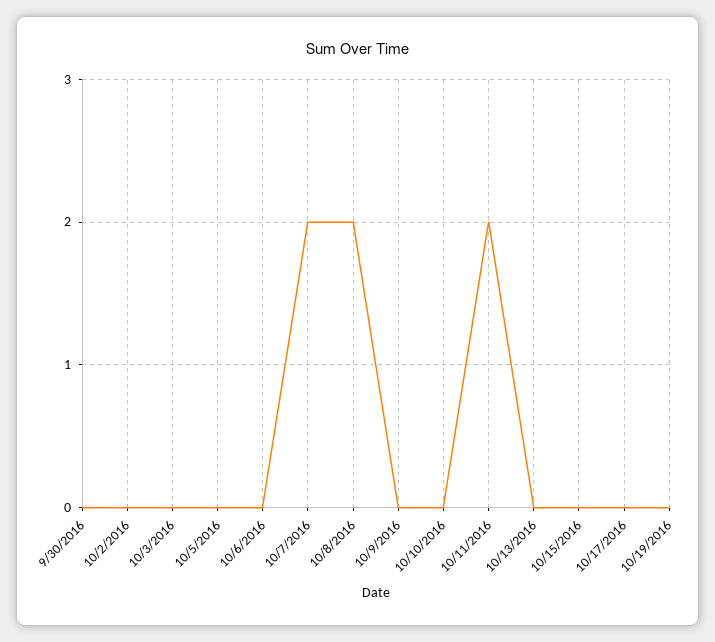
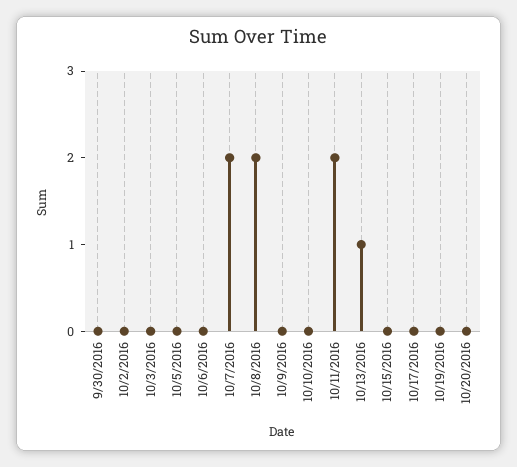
10/13/2016: 0 -> 1
10/20/2016: none -> 0

